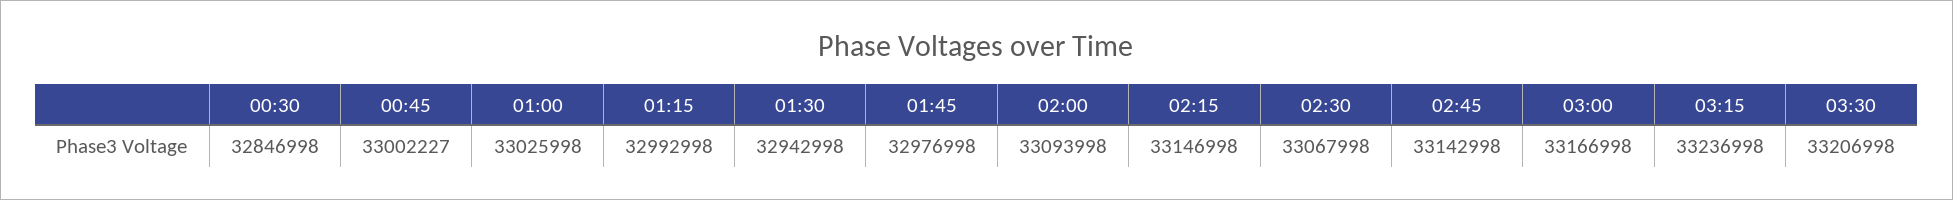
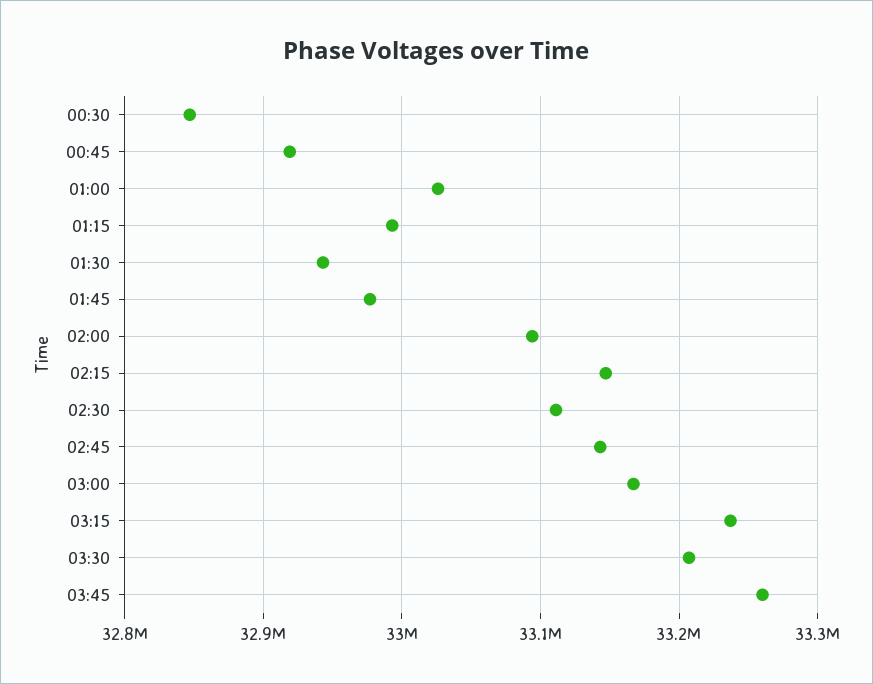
00:45: 33002227 -> 32920000
02:30: 33067998 -> 33110000
03:45: none -> 33260000

